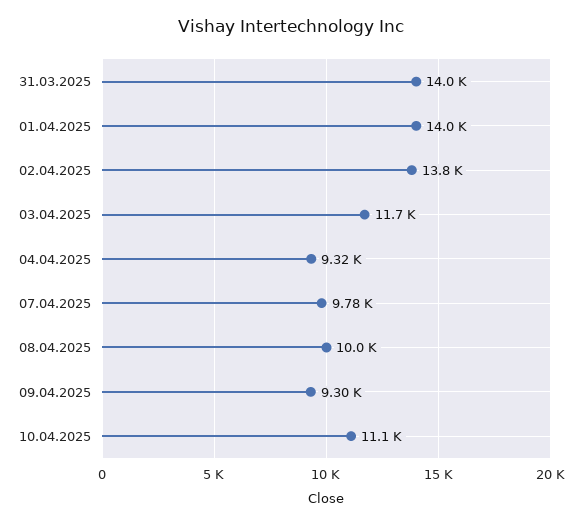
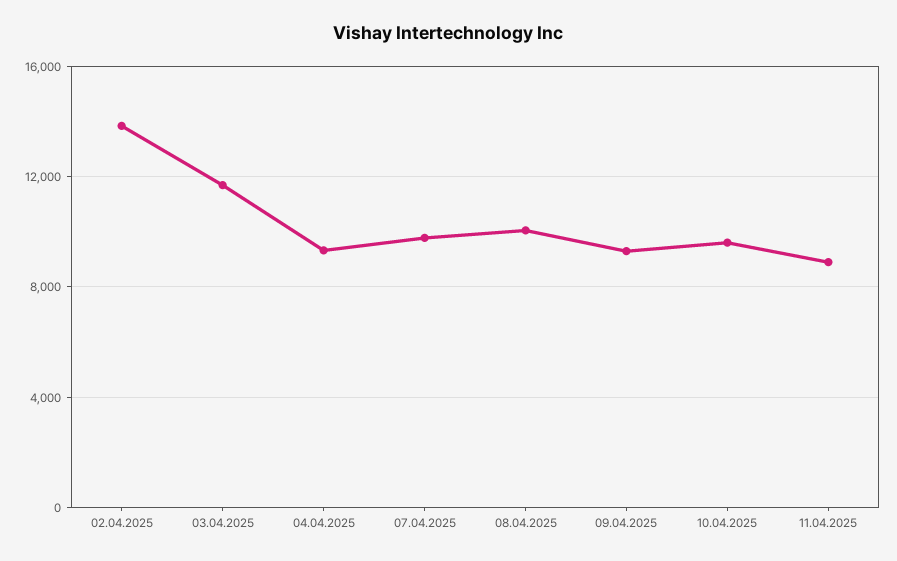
31.03.2025: 14000 -> none
01.04.2025: 14000 -> none
10.04.2025: 11100 -> 9500
11.04.2025: none -> 9000

